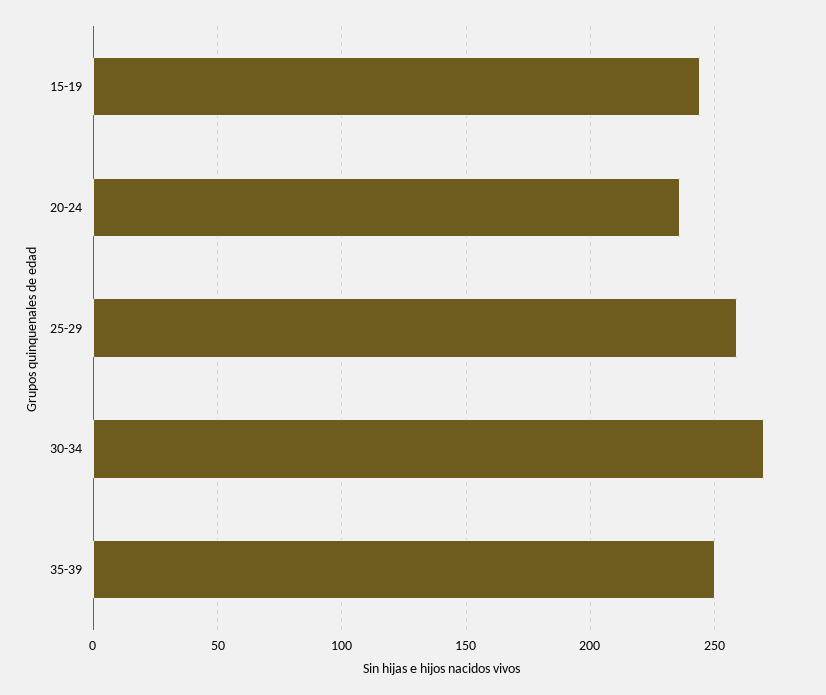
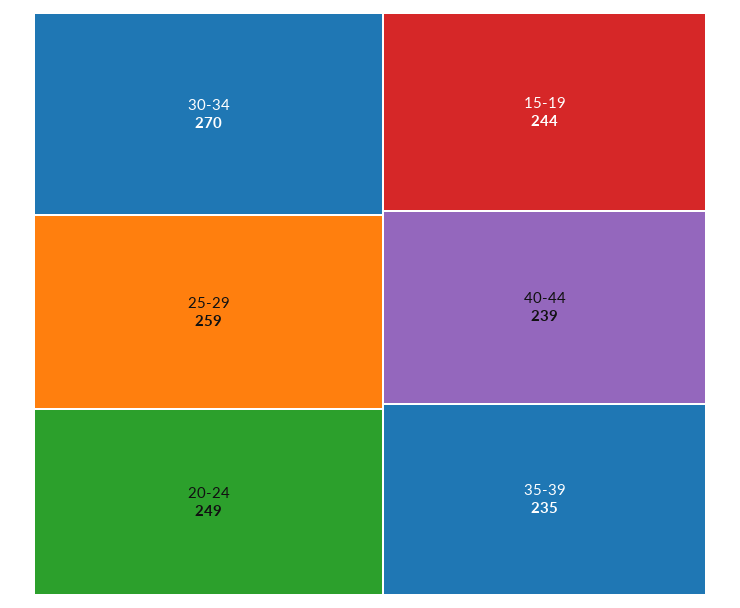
20-24: 235 -> 249
35-39: 250 -> 235
40-44: none -> 239

